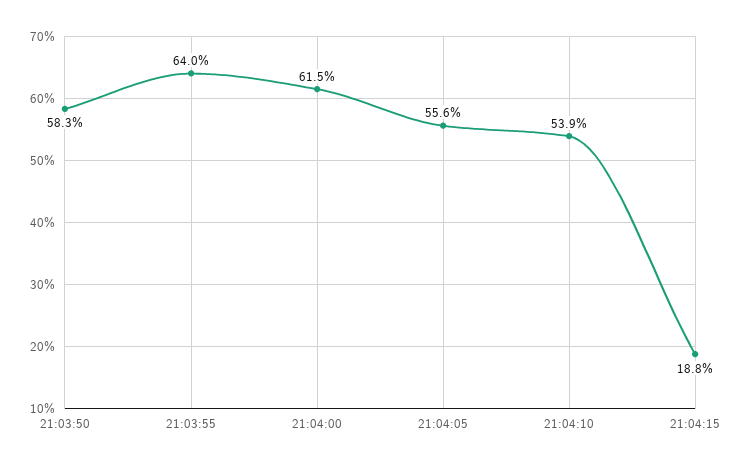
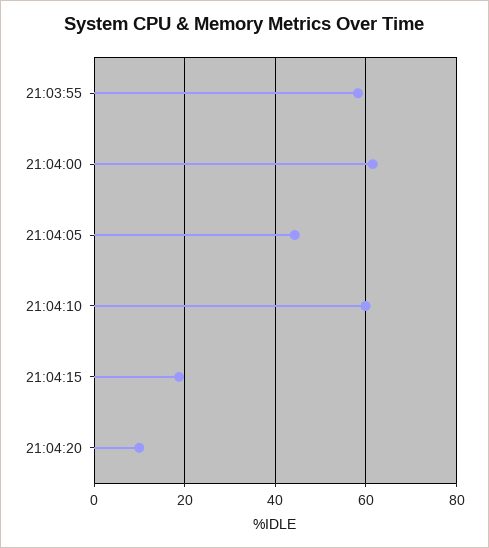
21:03:50: 58.3 -> none
21:03:55: 64 -> 58
21:04:05: 55.6 -> 44
21:04:10: 53.9 -> 60
21:04:20: none -> 10

